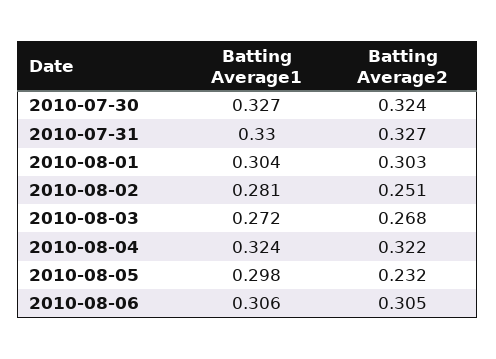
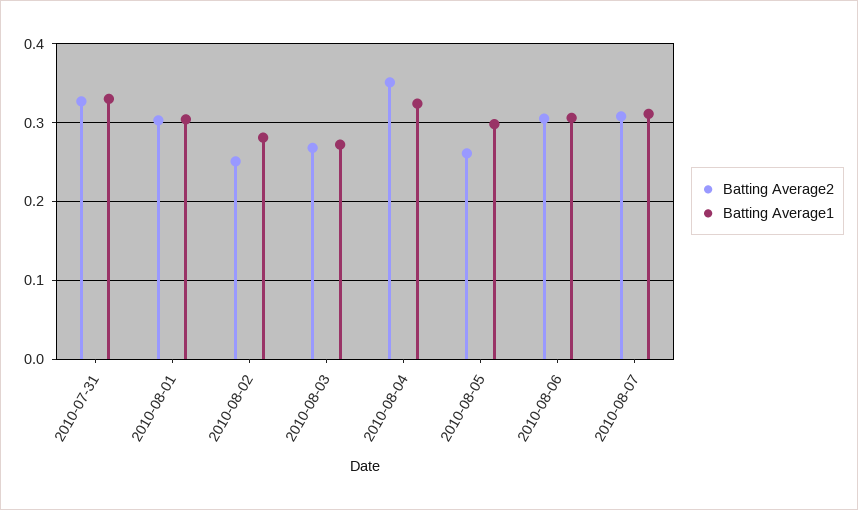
Batting Average1, 2010-07-30: 0.327 -> none
Batting Average2, 2010-07-30: 0.324 -> none
Batting Average2, 2010-08-04: 0.322 -> 0.35
Batting Average2, 2010-08-05: 0.232 -> 0.26
Batting Average2, 2010-08-07: none -> 0.31
Batting Average1, 2010-08-07: none -> 0.31

